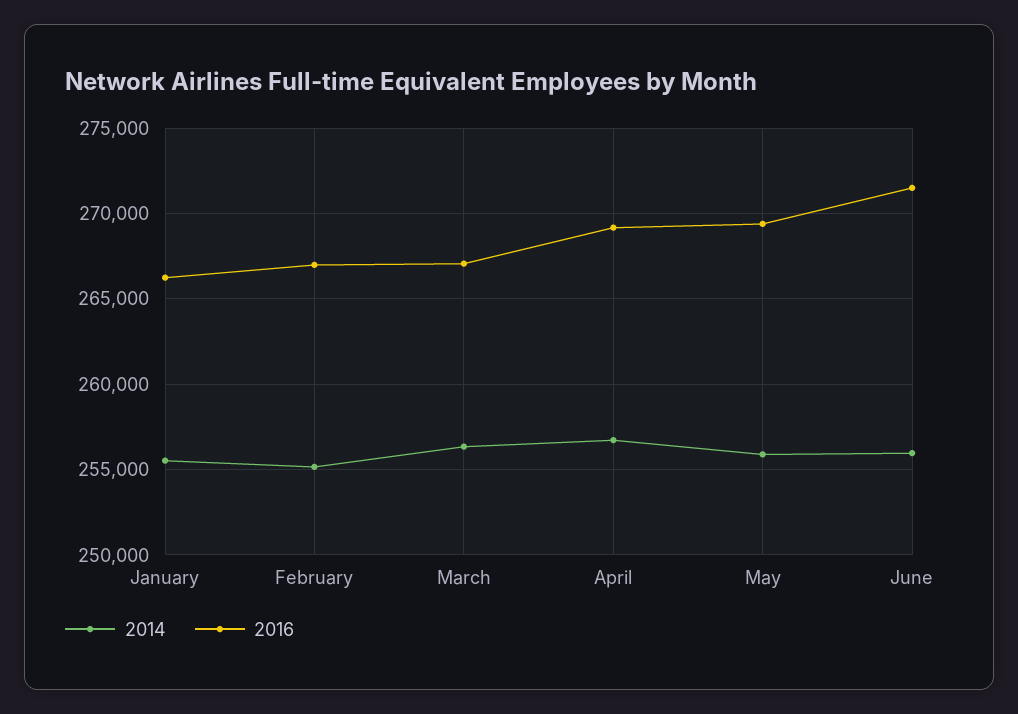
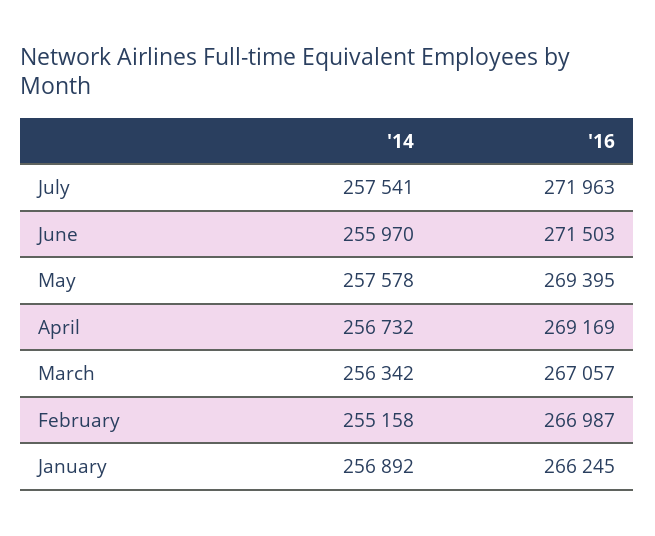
2014, January: 255500 -> 256892
2014, May: 256000 -> 257578
2014, July: none -> 257541
2016, July: none -> 271963

